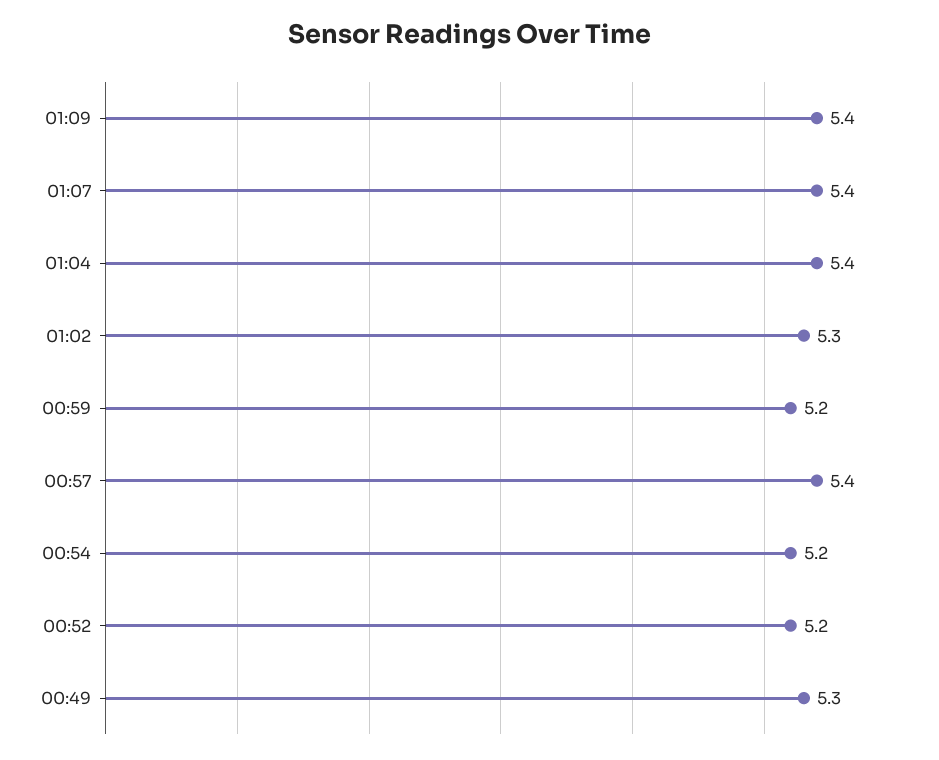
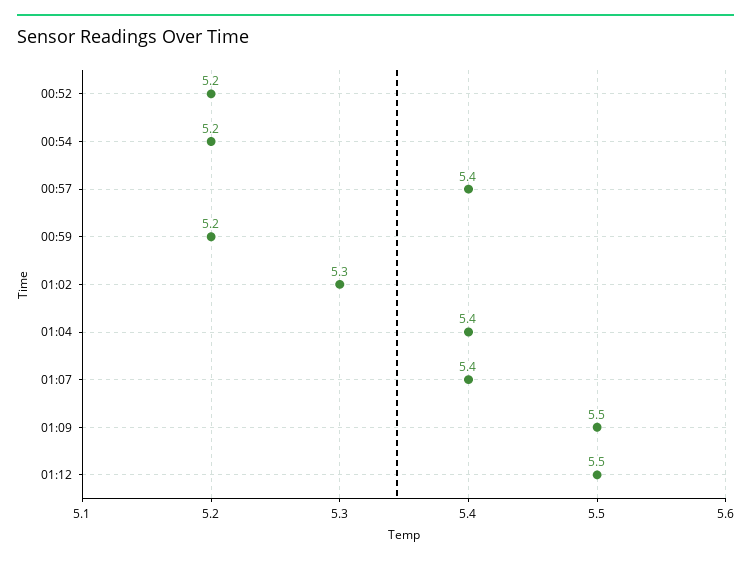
01:09: 5.4 -> 5.5
00:49: 5.3 -> none
01:12: none -> 5.5

